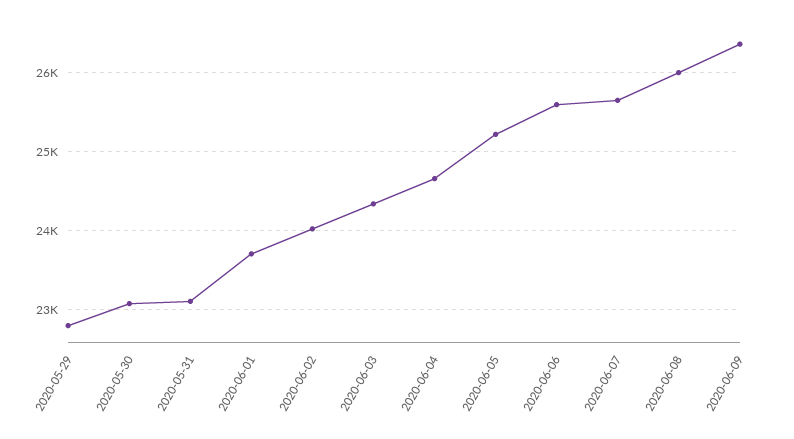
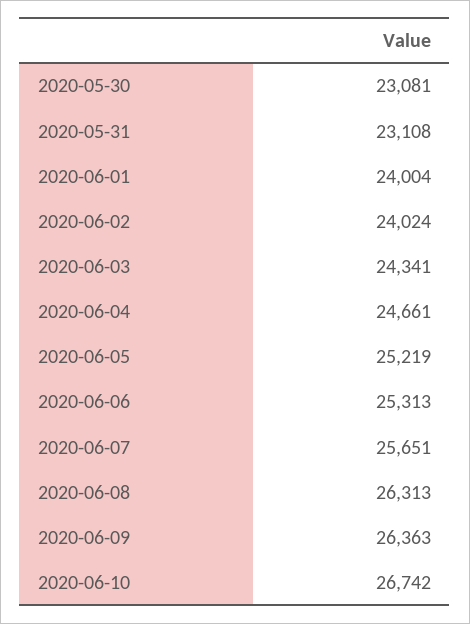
2020-05-29: 22800 -> none
2020-06-01: 23700 -> 24004
2020-06-06: 25600 -> 25313
2020-06-08: 26000 -> 26313
2020-06-10: none -> 26742

